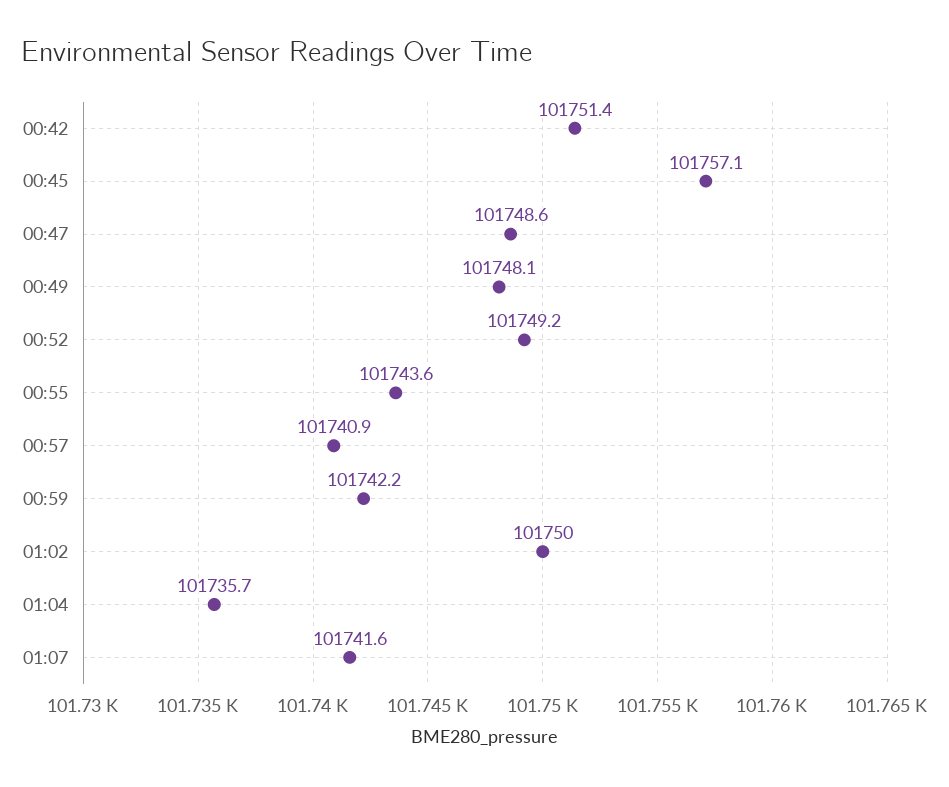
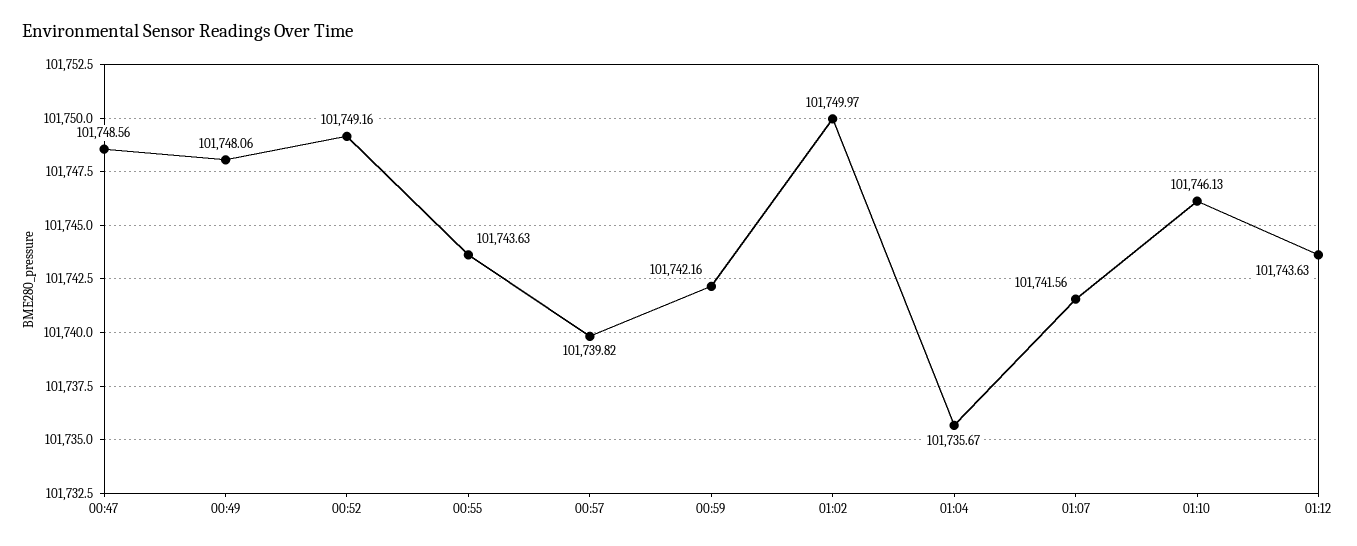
00:42: 101751.4 -> none
00:45: 101757.1 -> none
00:57: 101740.9 -> 101739.82
01:10: none -> 101746.13
01:12: none -> 101743.63

